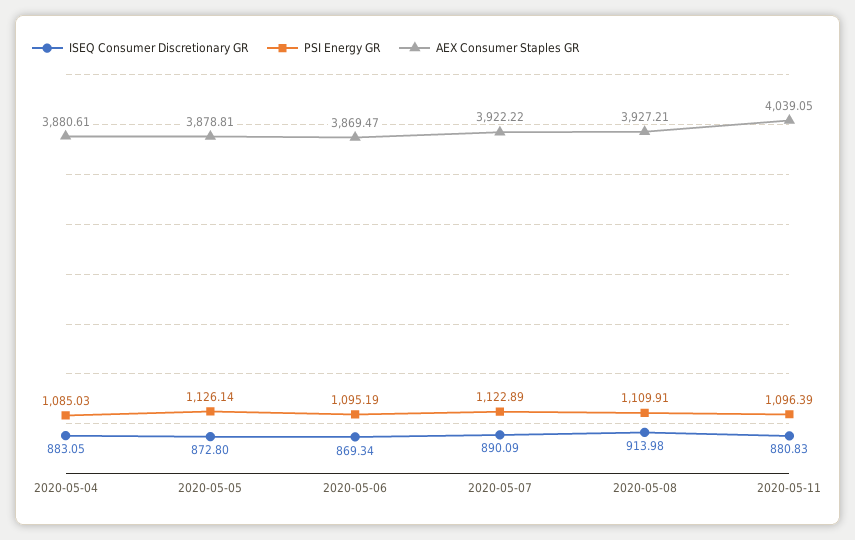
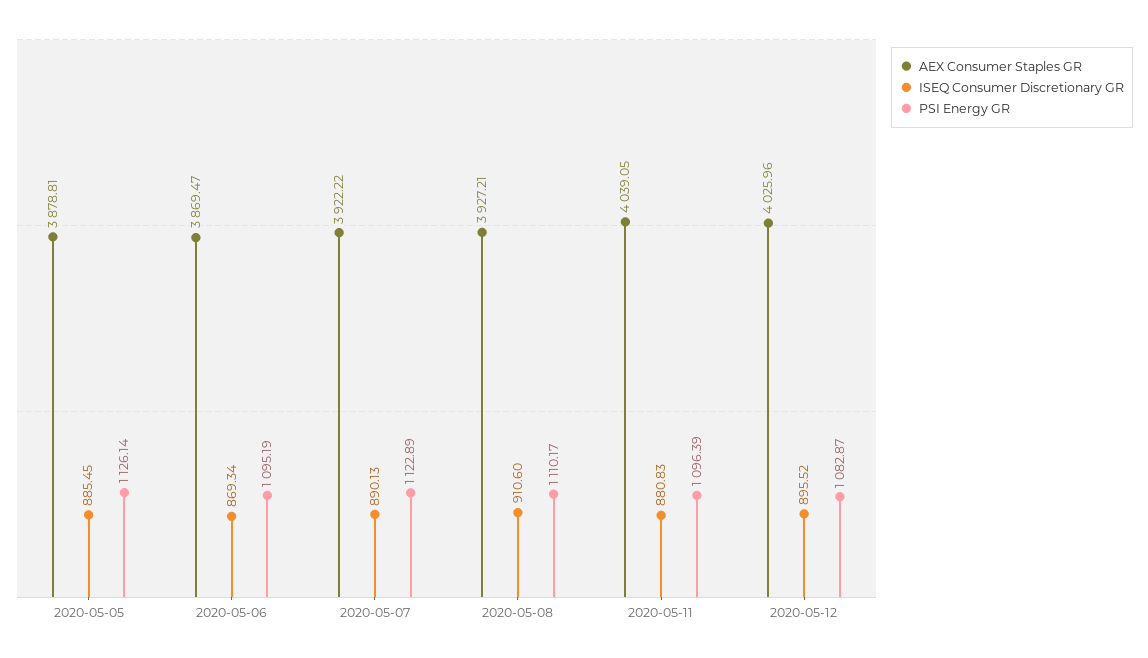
ISEQ Consumer Discretionary GR, 2020-05-04: 883.05 -> none
PSI Energy GR, 2020-05-04: 1085.03 -> none
AEX Consumer Staples GR, 2020-05-04: 3880.61 -> none
ISEQ Consumer Discretionary GR, 2020-05-05: 872.8 -> 885.45
ISEQ Consumer Discretionary GR, 2020-05-07: 890.09 -> 890.13
ISEQ Consumer Discretionary GR, 2020-05-08: 913.98 -> 910.6
PSI Energy GR, 2020-05-08: 1109.91 -> 1110.17
AEX Consumer Staples GR, 2020-05-12: none -> 4025.96
ISEQ Consumer Discretionary GR, 2020-05-12: none -> 895.52
PSI Energy GR, 2020-05-12: none -> 1082.87

